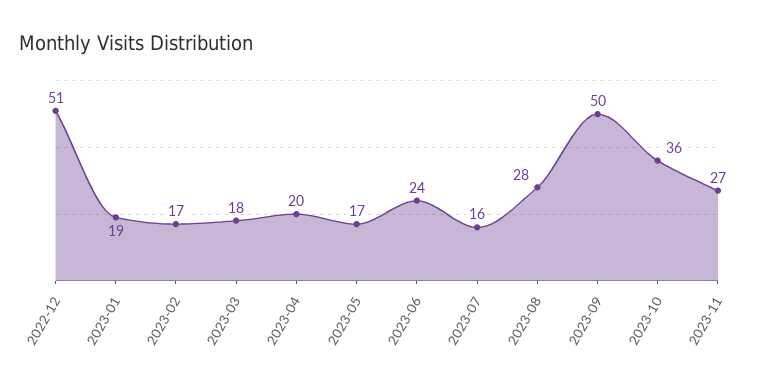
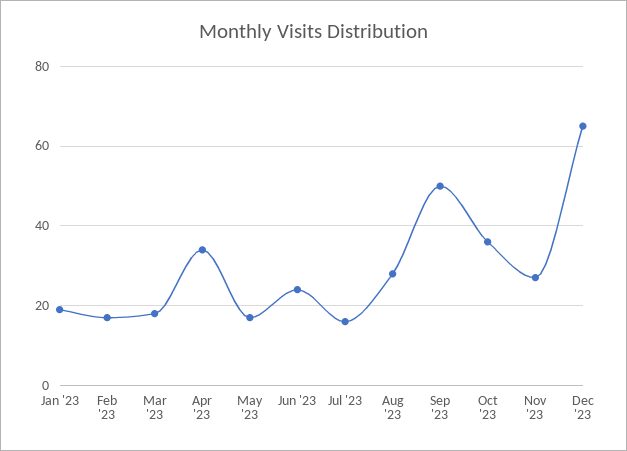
2022-12: 51 -> none
2023-04: 20 -> 35
Dec '23: none -> 65

